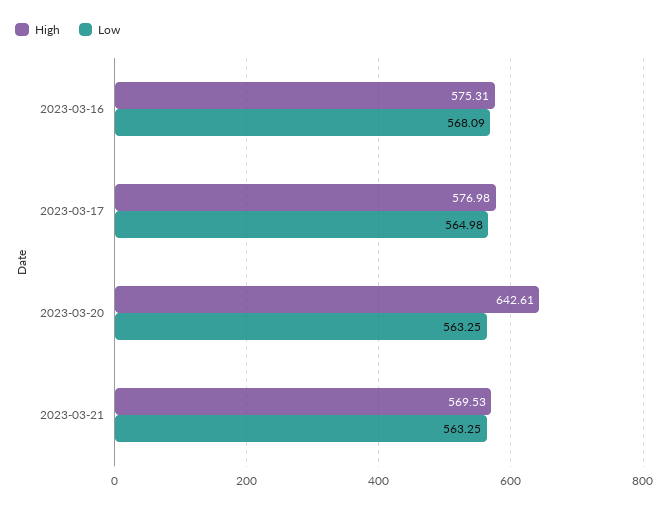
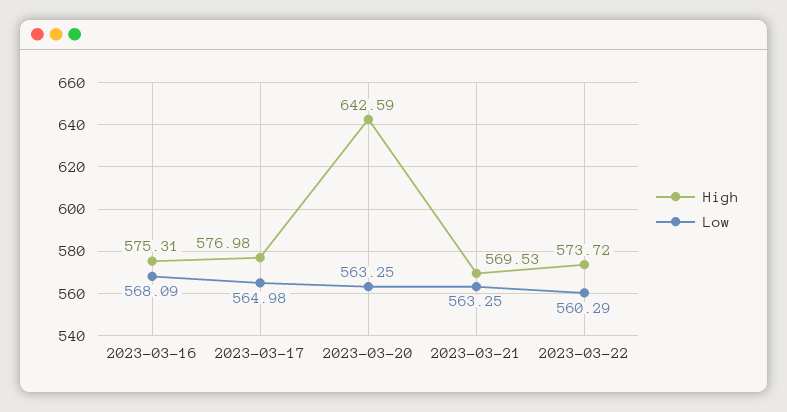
High, 2023-03-20: 642.61 -> 642.59
High, 2023-03-22: none -> 573.72
Low, 2023-03-22: none -> 560.29

